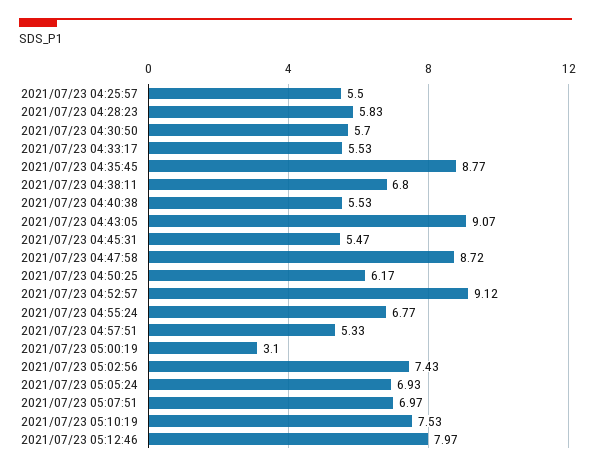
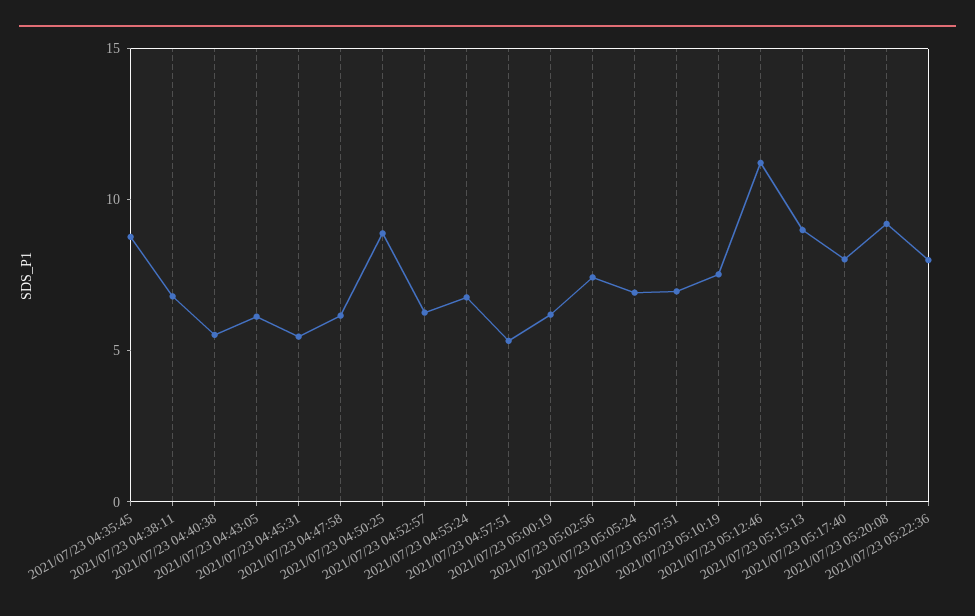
2021/07/23 04:25:57: 5.5 -> none
2021/07/23 04:28:23: 5.83 -> none
2021/07/23 04:30:50: 5.7 -> none
2021/07/23 04:33:17: 5.53 -> none
2021/07/23 04:43:05: 9.07 -> 6
2021/07/23 04:47:58: 8.72 -> 6
2021/07/23 04:50:25: 6.17 -> 9
2021/07/23 04:52:57: 9.12 -> 6
2021/07/23 05:00:19: 3.1 -> 6
2021/07/23 05:12:46: 7.97 -> 11
2021/07/23 05:15:13: none -> 9
2021/07/23 05:17:40: none -> 8
2021/07/23 05:20:08: none -> 9
2021/07/23 05:22:36: none -> 8

